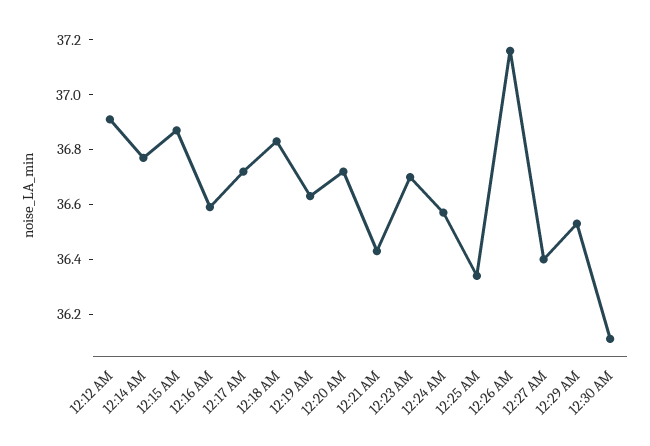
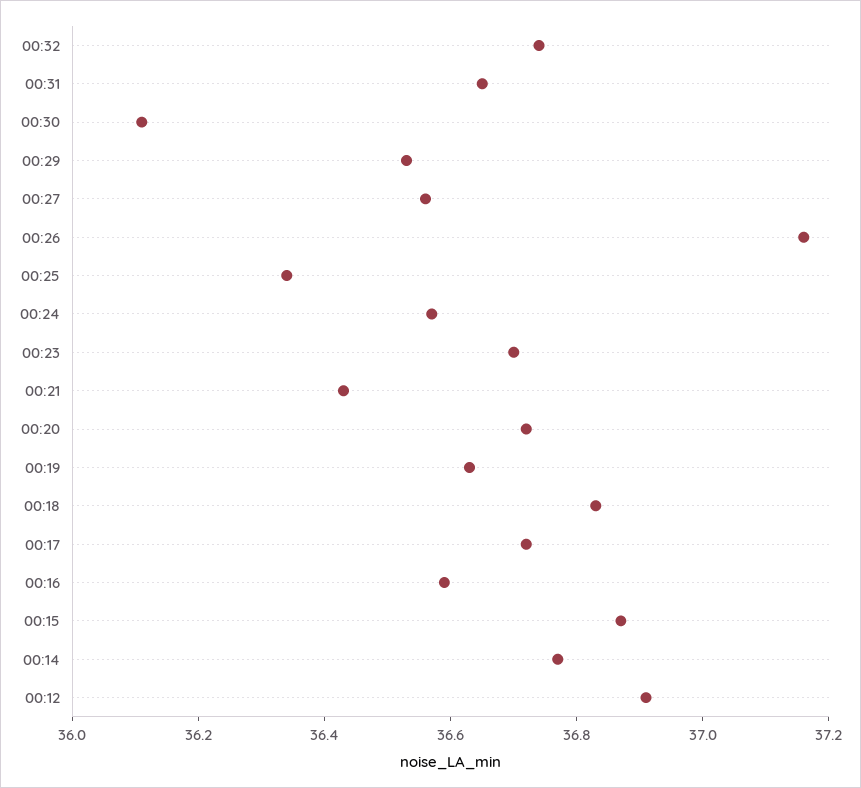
12:27 AM: 36.4 -> 36.55
00:32: none -> 36.75
00:31: none -> 36.65

